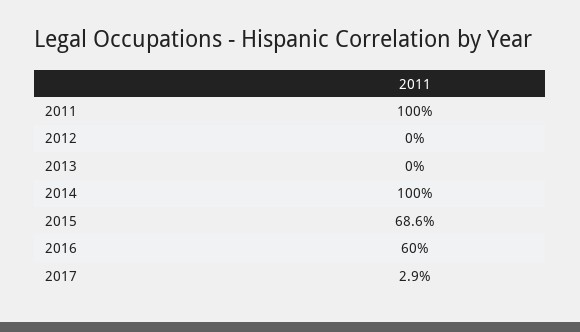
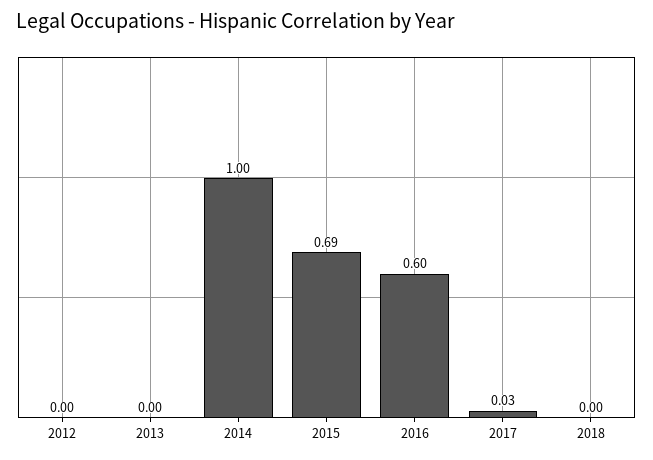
2011: 1 -> none
2018: none -> 0

